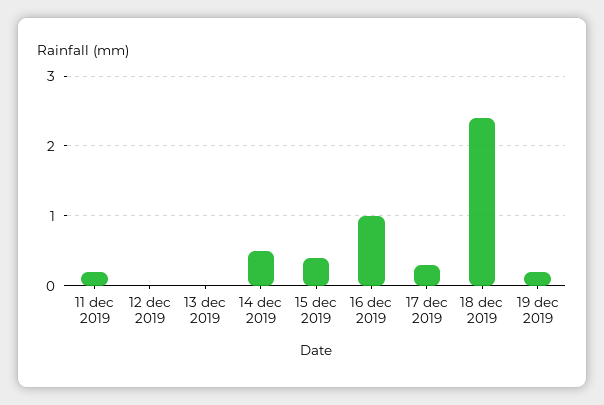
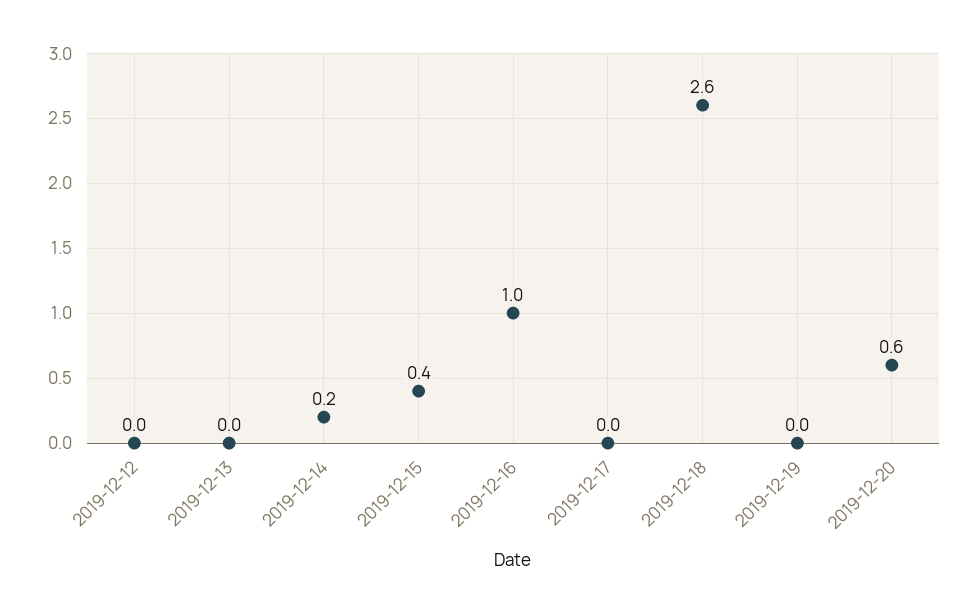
11 dec 2019: 0.2 -> none
14 dec 2019: 0.5 -> 0.2
17 dec 2019: 0.3 -> 0
18 dec 2019: 2.4 -> 2.6
19 dec 2019: 0.2 -> 0
2019-12-20: none -> 0.6

